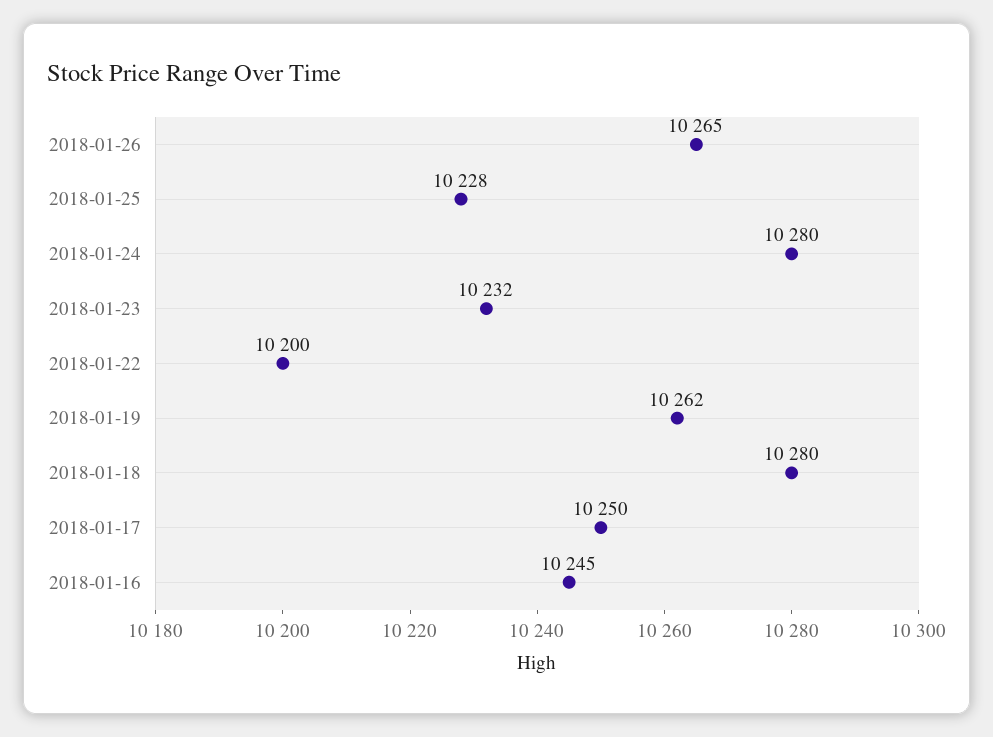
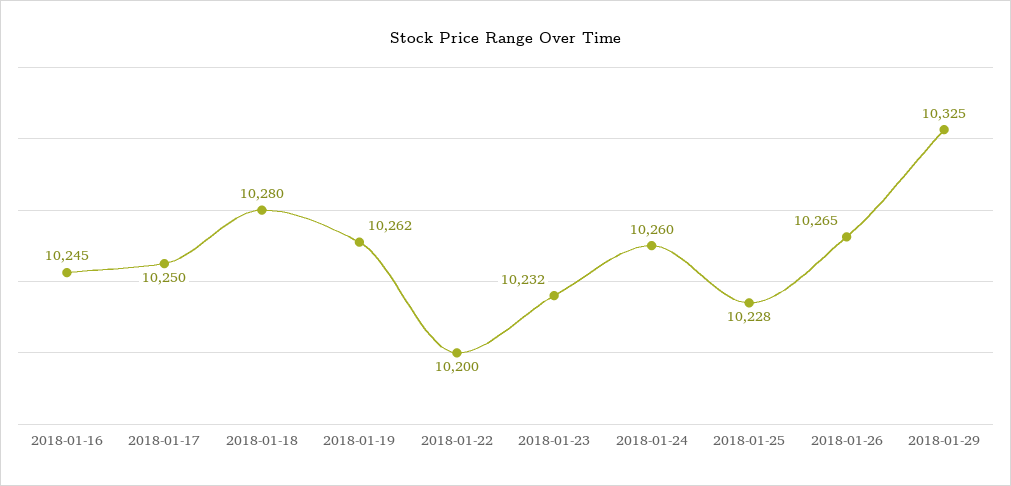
2018-01-24: 10280 -> 10260
2018-01-29: none -> 10325

